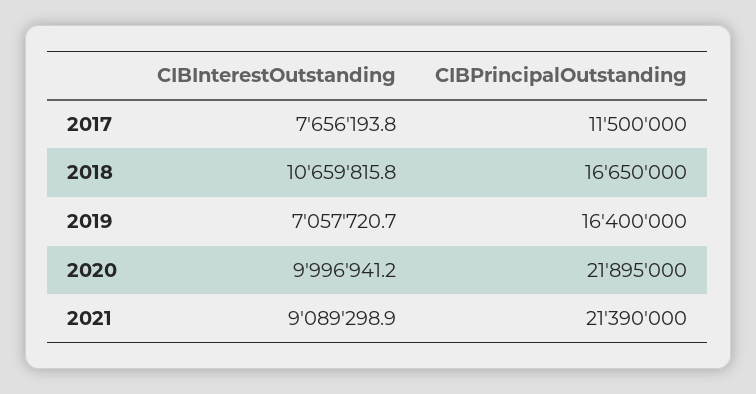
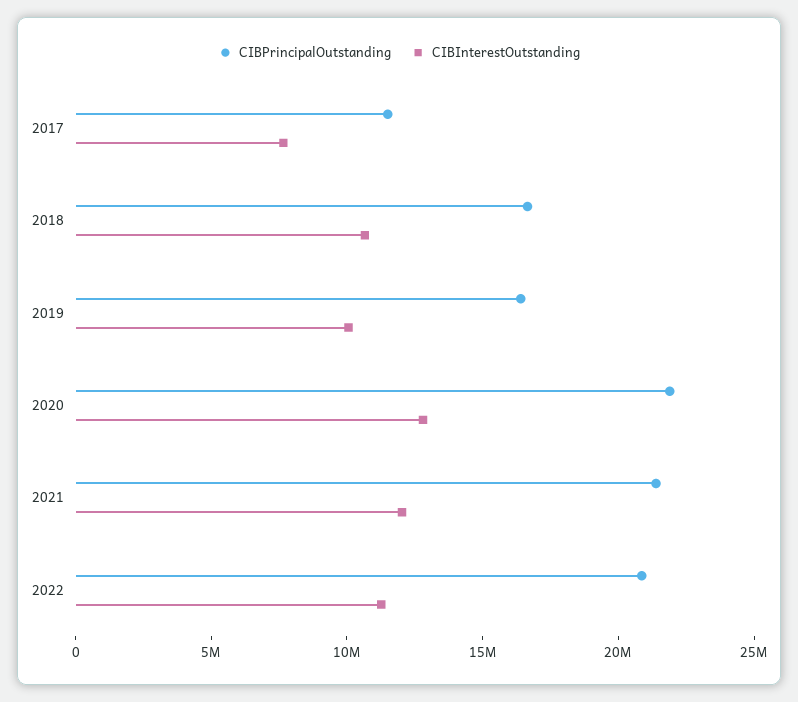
CIBInterestOutstanding, 2019: 7057720.7 -> 10000000
CIBInterestOutstanding, 2020: 9996941.2 -> 13000000
CIBInterestOutstanding, 2021: 9089298.9 -> 12000000
CIBPrincipalOutstanding, 2022: none -> 21000000
CIBInterestOutstanding, 2022: none -> 11000000

